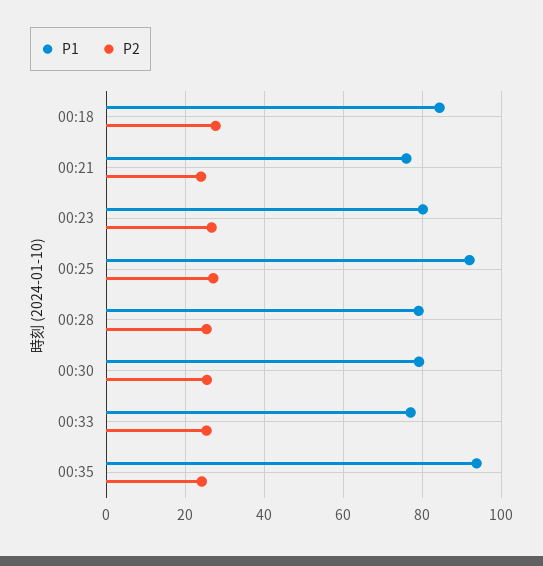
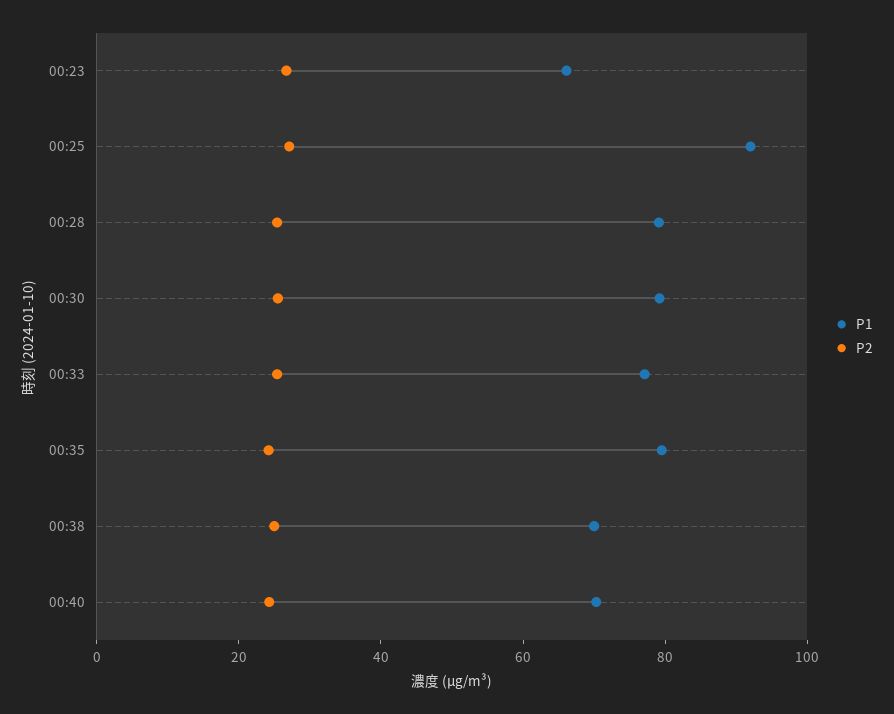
P1, 00:18: 84 -> none
P2, 00:18: 28 -> none
P1, 00:21: 76 -> none
P2, 00:21: 24 -> none
P1, 00:23: 80 -> 65
P1, 00:35: 94 -> 80
P1, 00:38: none -> 70
P2, 00:38: none -> 25
P1, 00:40: none -> 70
P2, 00:40: none -> 25

